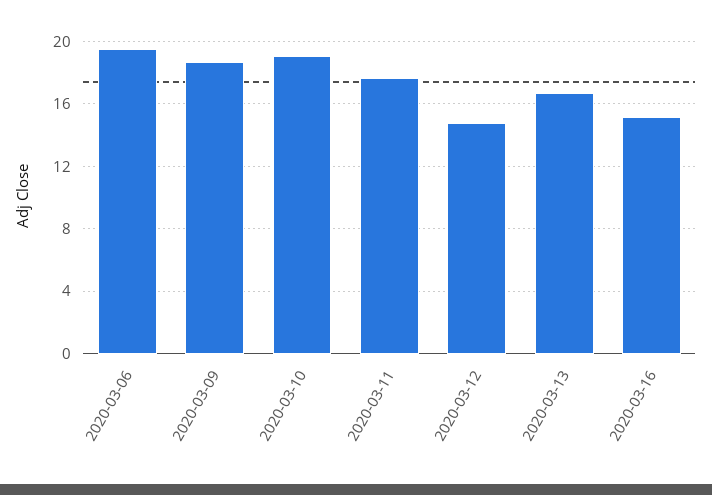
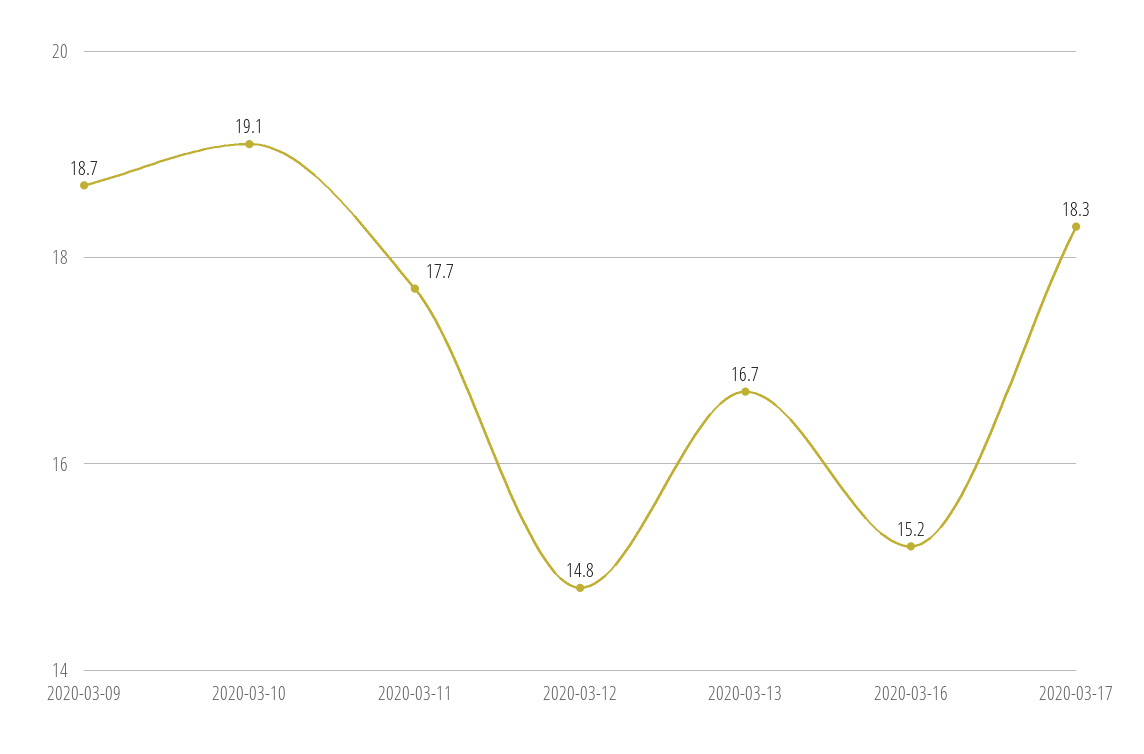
2020-03-06: 19.5 -> none
2020-03-17: none -> 18.3

